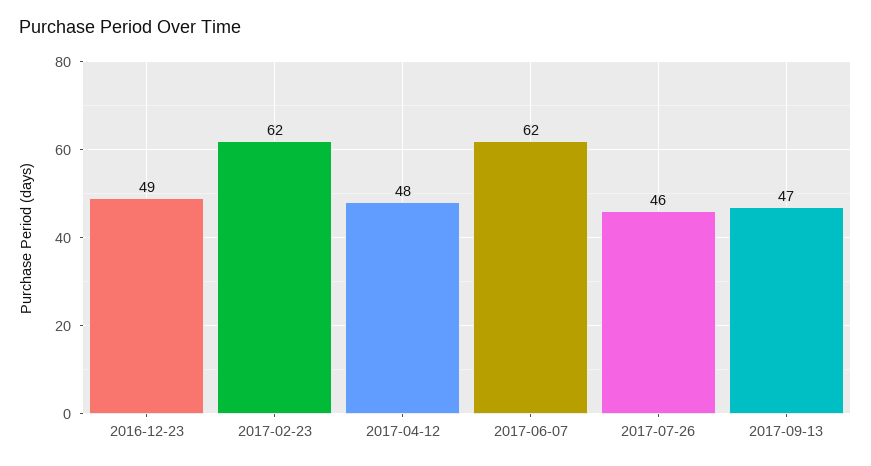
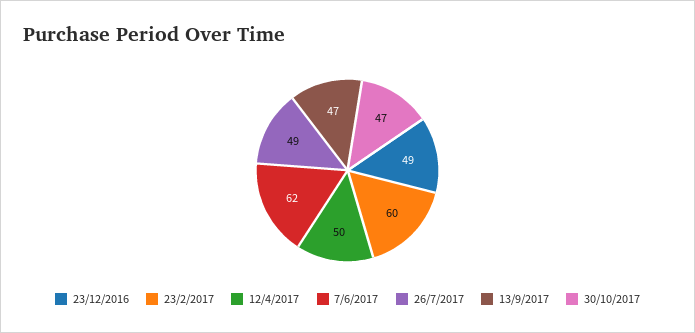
2017-02-23: 62 -> 60
2017-04-12: 48 -> 50
2017-07-26: 46 -> 49
30/10/2017: none -> 47

